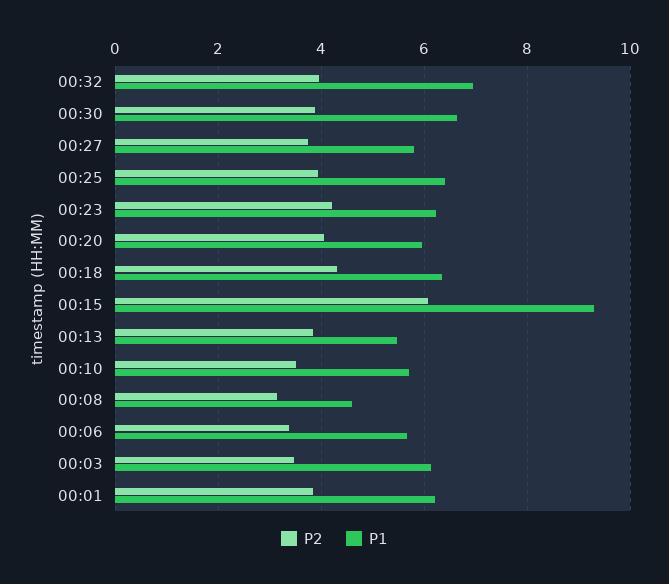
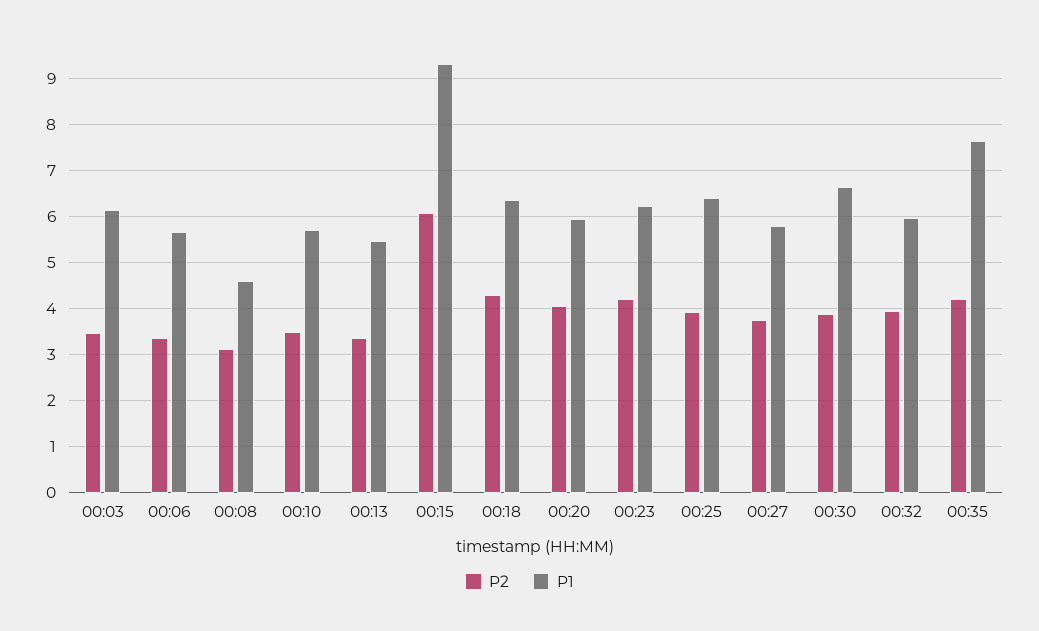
P1, 00:32: 7 -> 6
P2, 00:13: 3.8 -> 3.4
P2, 00:01: 3.8 -> none
P1, 00:01: 6.2 -> none
P2, 00:35: none -> 4.2
P1, 00:35: none -> 7.6

